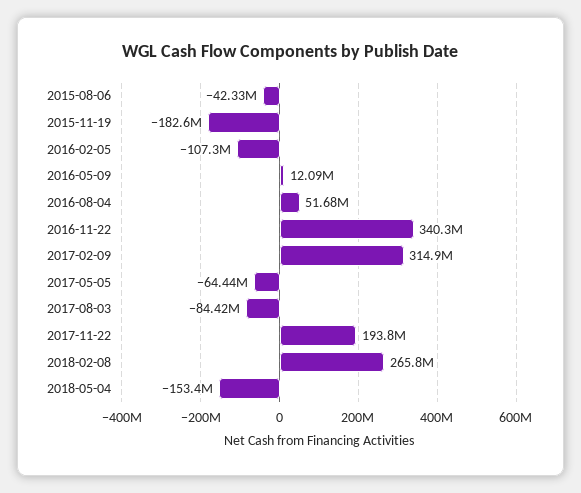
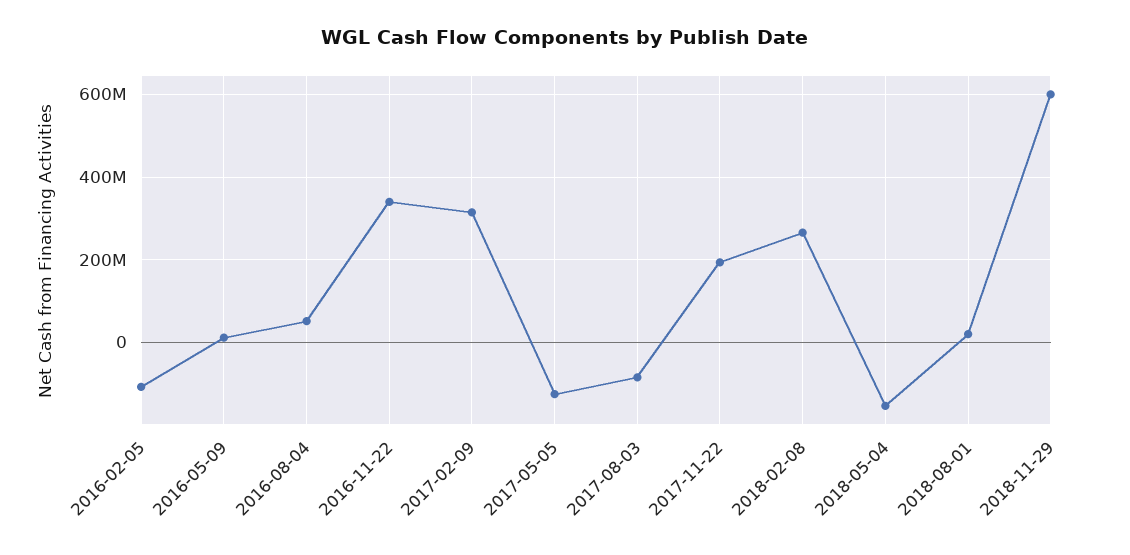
2015-08-06: -42330000 -> none
2015-11-19: -182600000 -> none
2017-05-05: -64440000 -> -120000000
2018-08-01: none -> 20000000
2018-11-29: none -> 600000000

